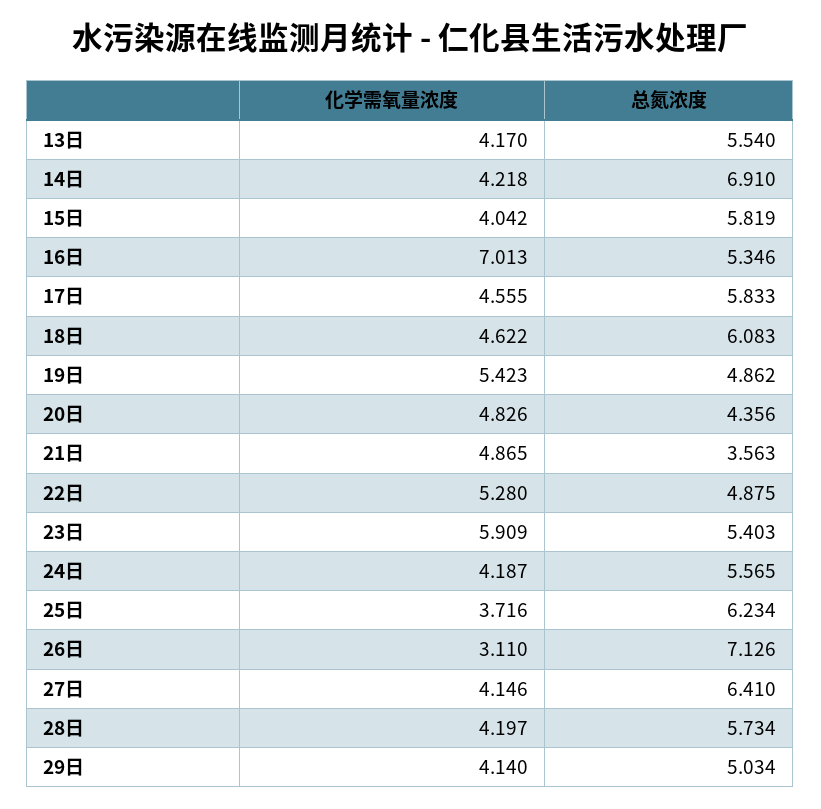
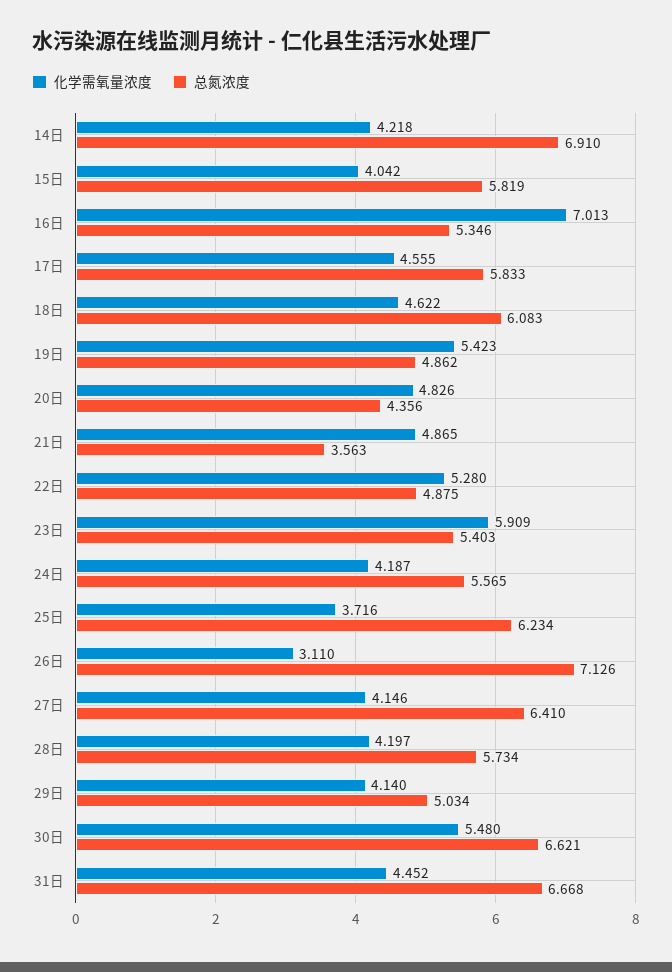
化学需氧量浓度, 13日: 4.17 -> none
总氮浓度, 13日: 5.54 -> none
化学需氧量浓度, 30日: none -> 5.48
总氮浓度, 30日: none -> 6.621
化学需氧量浓度, 31日: none -> 4.452
总氮浓度, 31日: none -> 6.668

